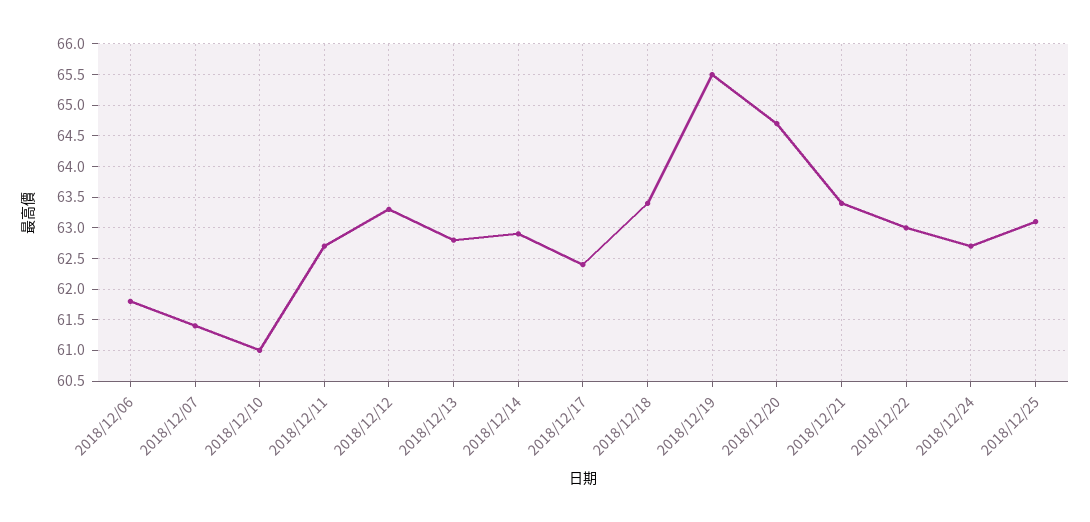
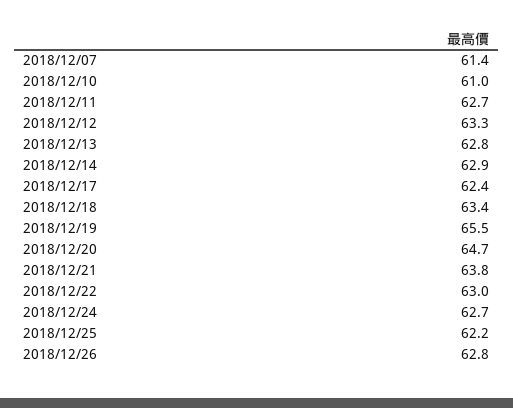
2018/12/06: 61.8 -> none
2018/12/21: 63.4 -> 63.8
2018/12/25: 63.1 -> 62.2
2018/12/26: none -> 62.8

